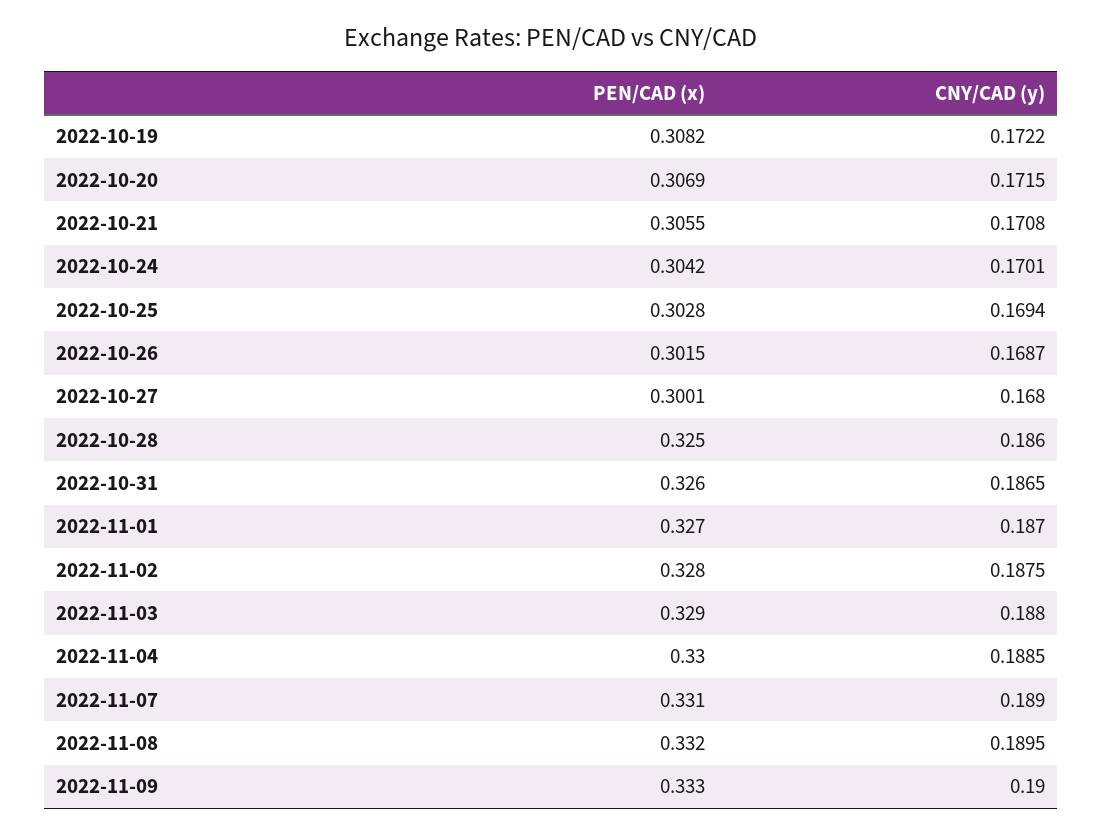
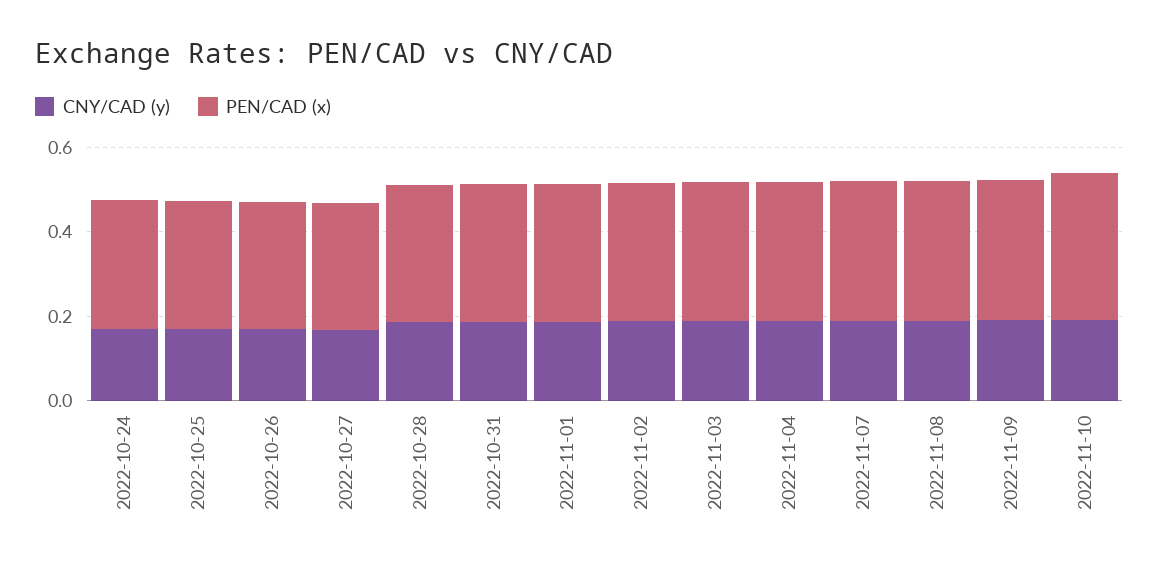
PEN/CAD (x), 2022-10-19: 0.3082 -> none
CNY/CAD (y), 2022-10-19: 0.1722 -> none
PEN/CAD (x), 2022-10-20: 0.3069 -> none
CNY/CAD (y), 2022-10-20: 0.1715 -> none
PEN/CAD (x), 2022-10-21: 0.3055 -> none
CNY/CAD (y), 2022-10-21: 0.1708 -> none
CNY/CAD (y), 2022-11-10: none -> 0.2
PEN/CAD (x), 2022-11-10: none -> 0.35

